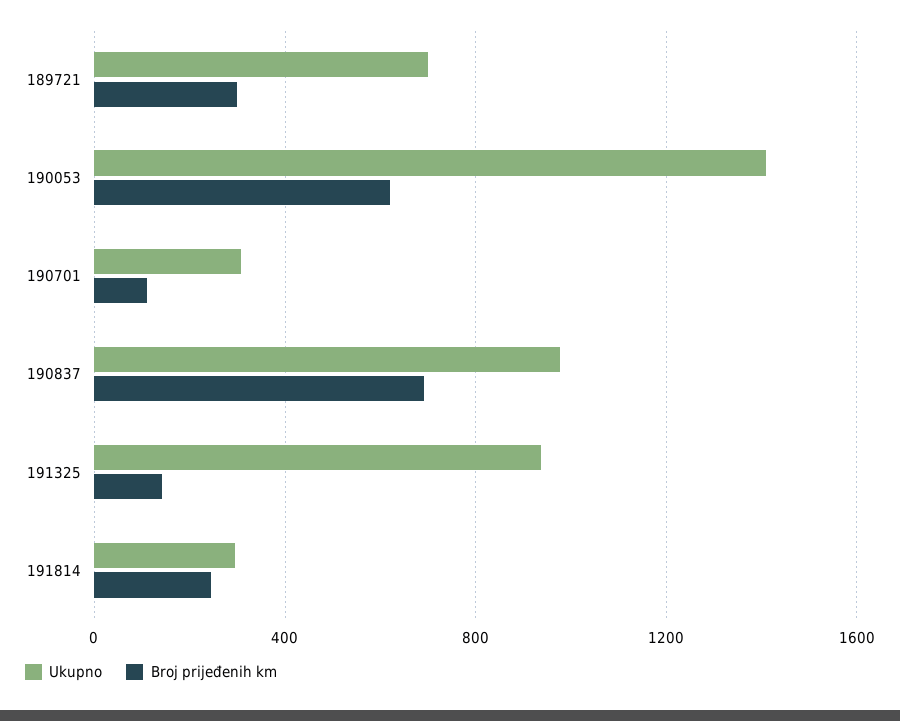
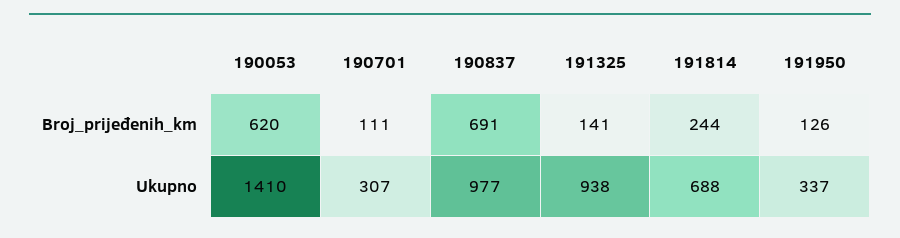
Ukupno, 189721: 700 -> none
Broj prijeđenih km, 189721: 300 -> none
Ukupno, 191814: 300 -> 688
Broj prijeđenih km, 191950: none -> 126
Ukupno, 191950: none -> 337

